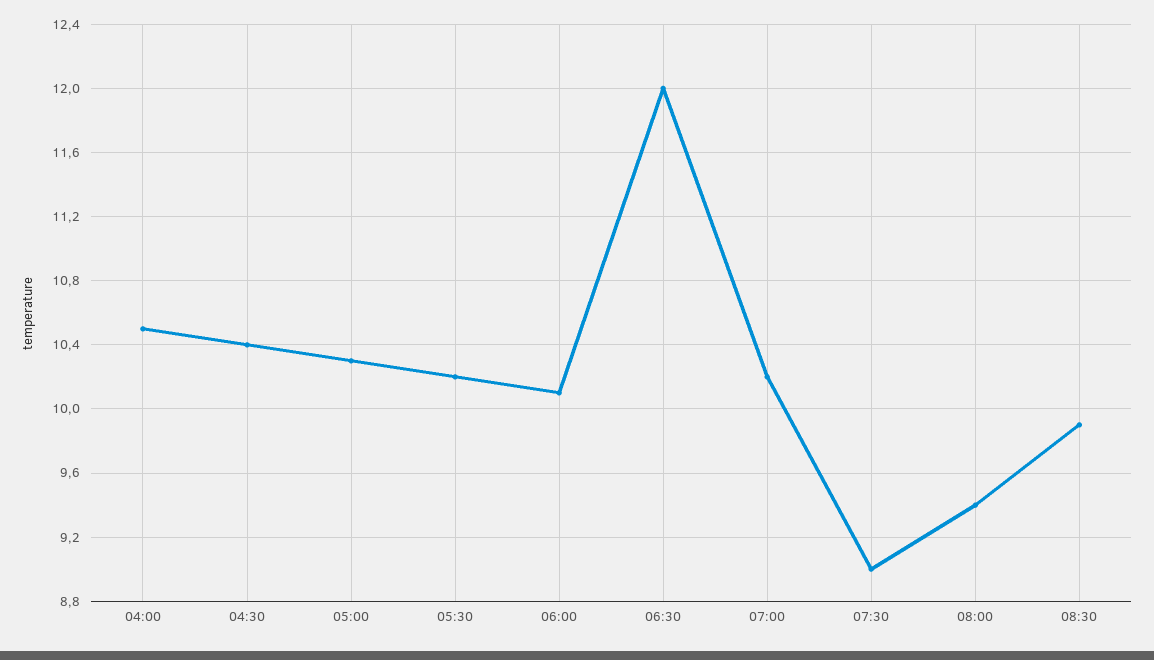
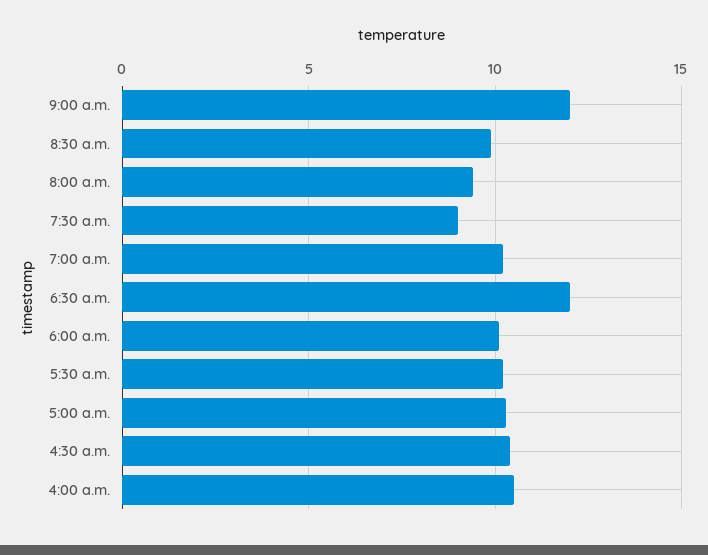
9:00 a.m.: none -> 12

